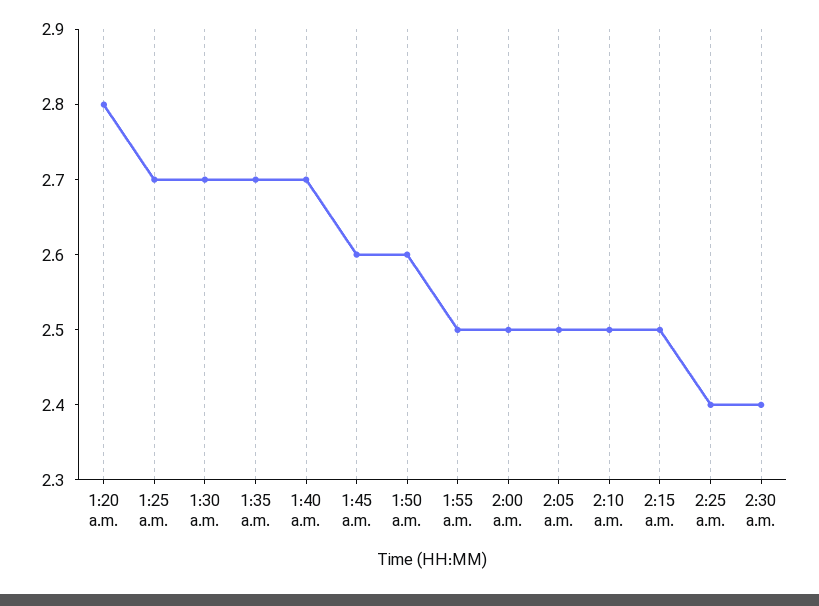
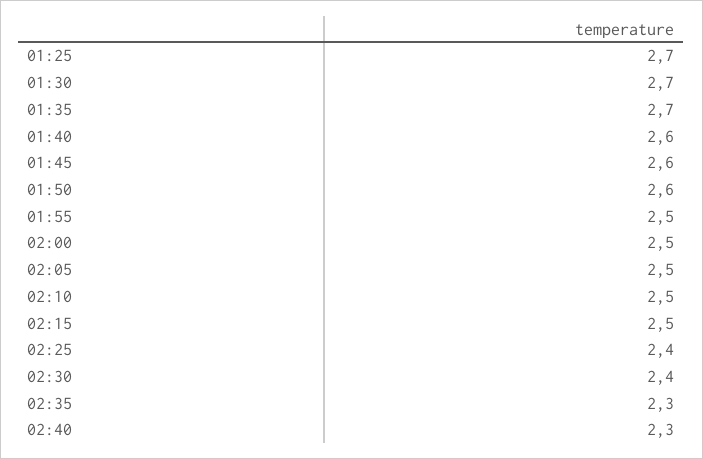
1:20 a.m.: 2.8 -> none
1:40 a.m.: 2.7 -> 2.6
02:35: none -> 2.3
02:40: none -> 2.3

